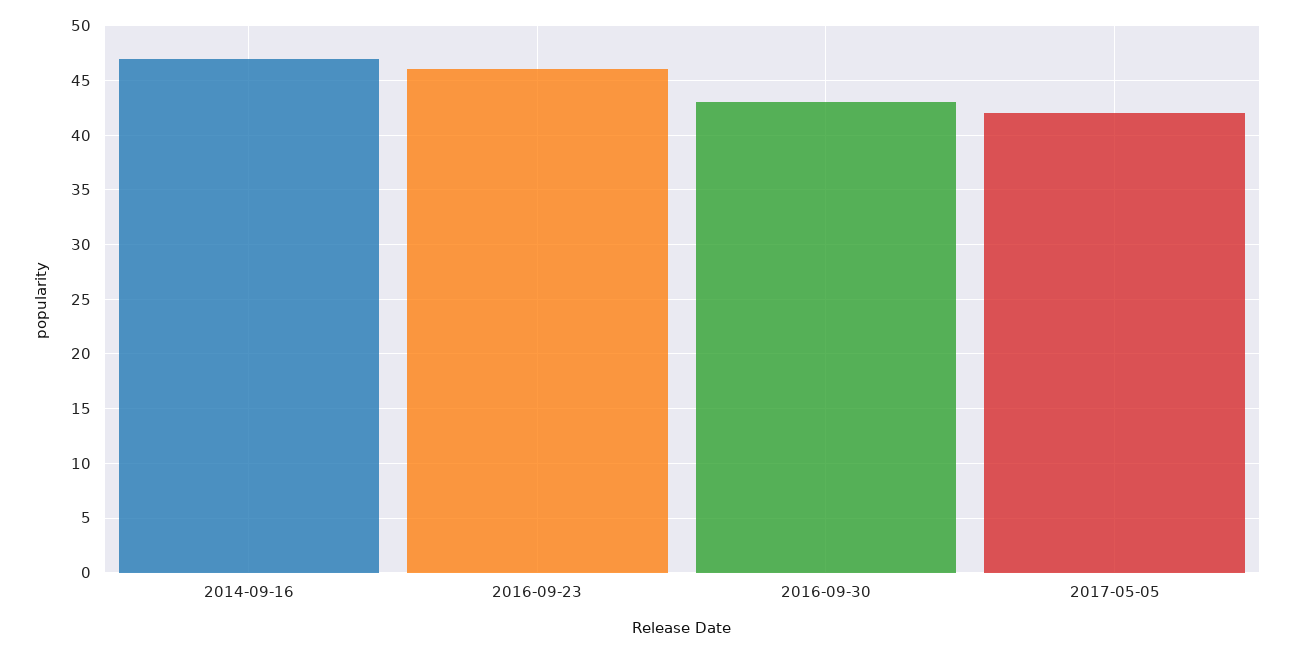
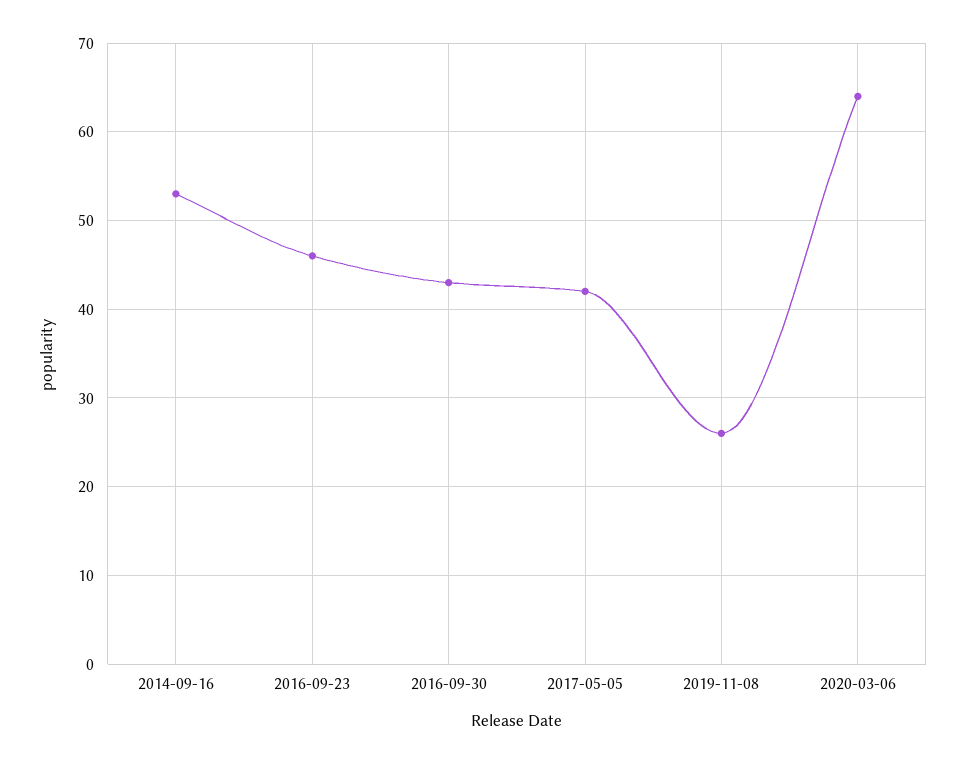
2014-09-16: 47 -> 53
2019-11-08: none -> 26
2020-03-06: none -> 64

